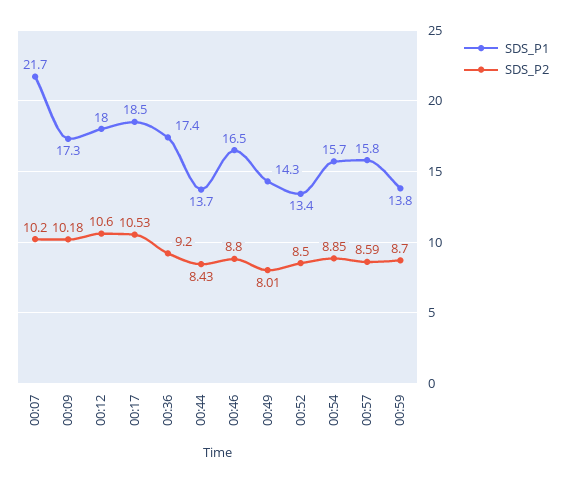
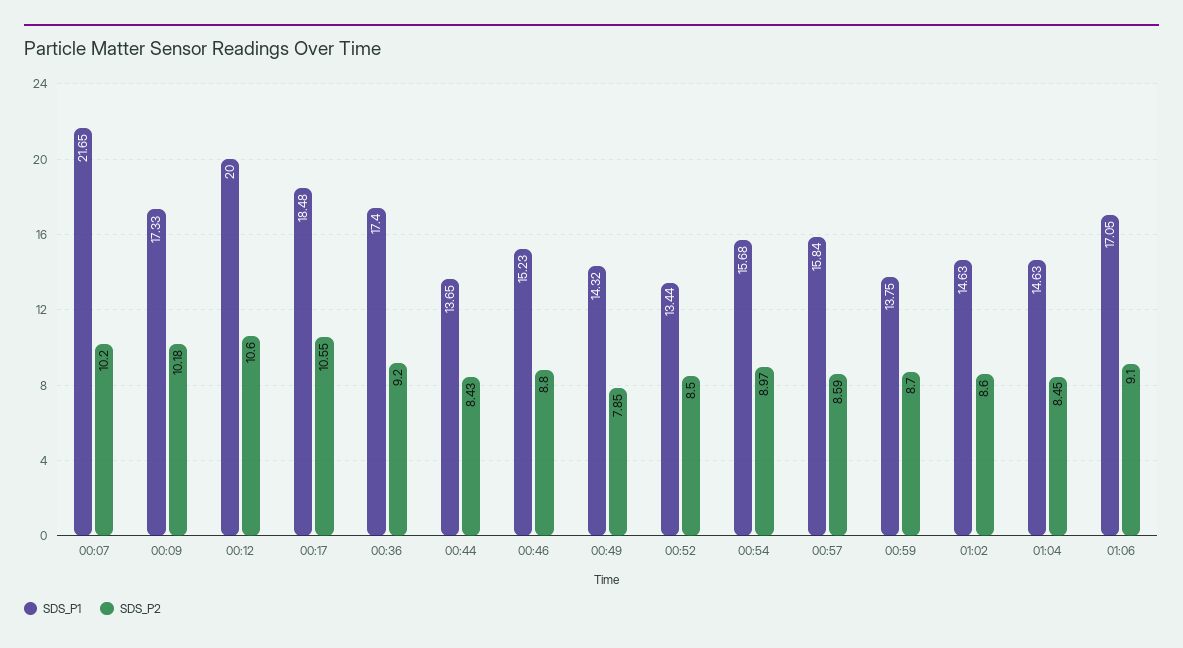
SDS_P1, 00:12: 18 -> 20
SDS_P2, 00:17: 10.53 -> 10.55
SDS_P1, 00:46: 16.5 -> 15.23
SDS_P2, 00:49: 8.01 -> 7.85
SDS_P2, 00:54: 8.85 -> 8.97
SDS_P1, 01:02: none -> 14.63
SDS_P2, 01:02: none -> 8.6
SDS_P1, 01:04: none -> 14.63
SDS_P2, 01:04: none -> 8.45
SDS_P1, 01:06: none -> 17.05
SDS_P2, 01:06: none -> 9.1

